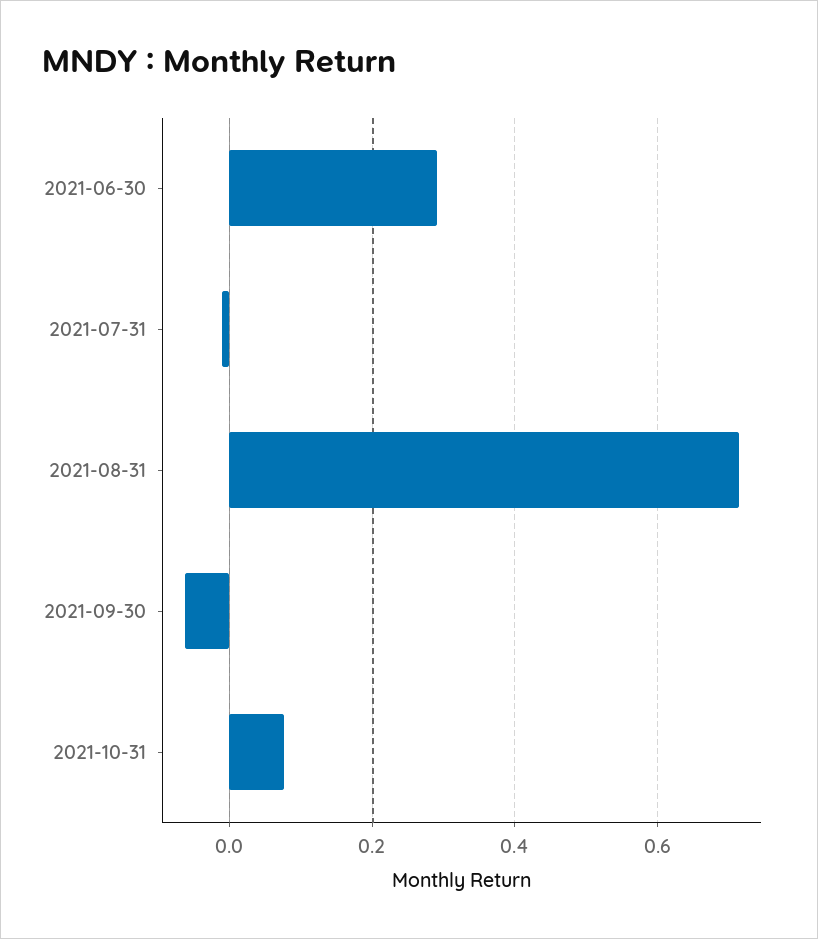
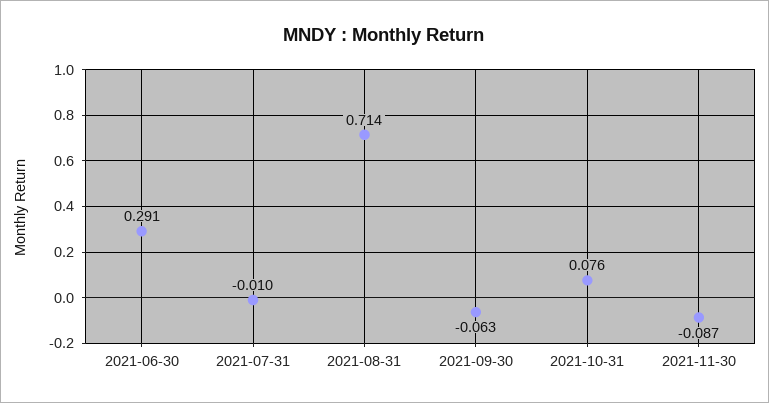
2021-11-30: none -> -0.087

